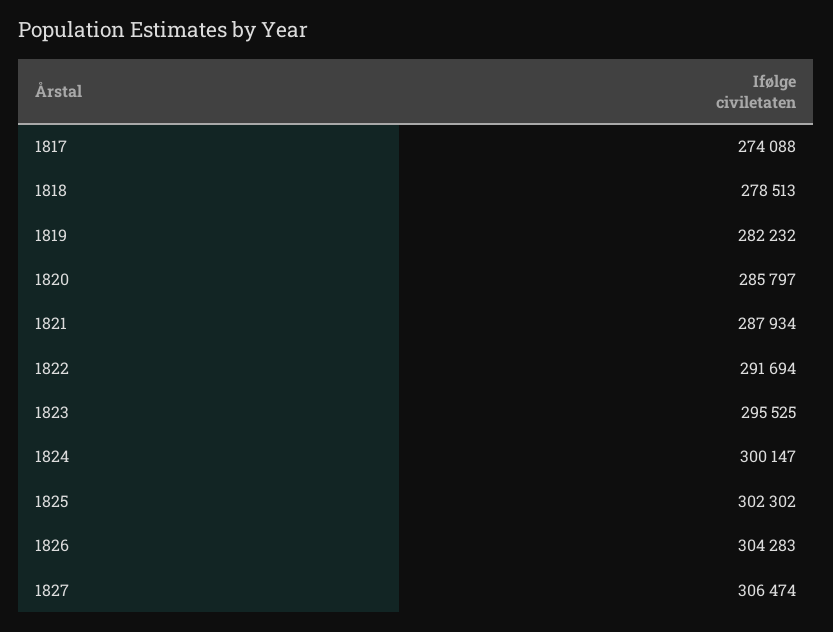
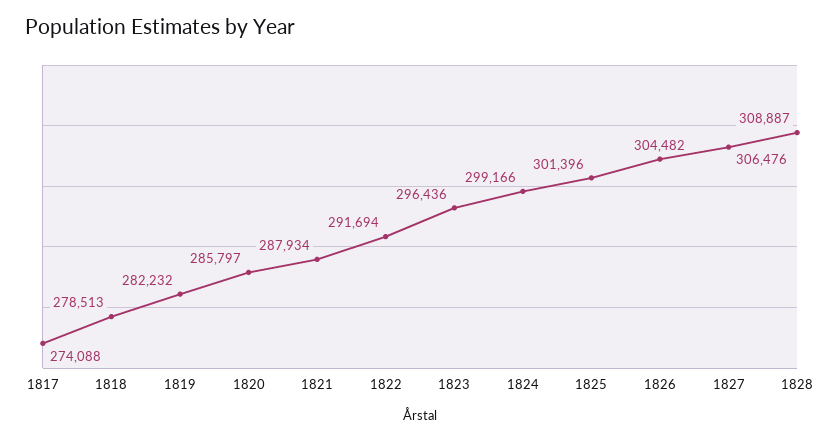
1823: 295525 -> 296436
1824: 300147 -> 299166
1825: 302302 -> 301396
1826: 304283 -> 304482
1827: 306474 -> 306476
1828: none -> 308887

